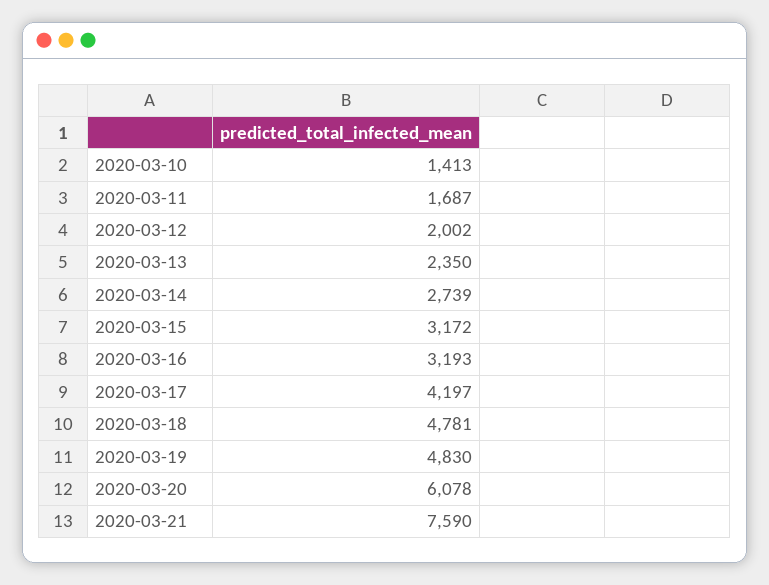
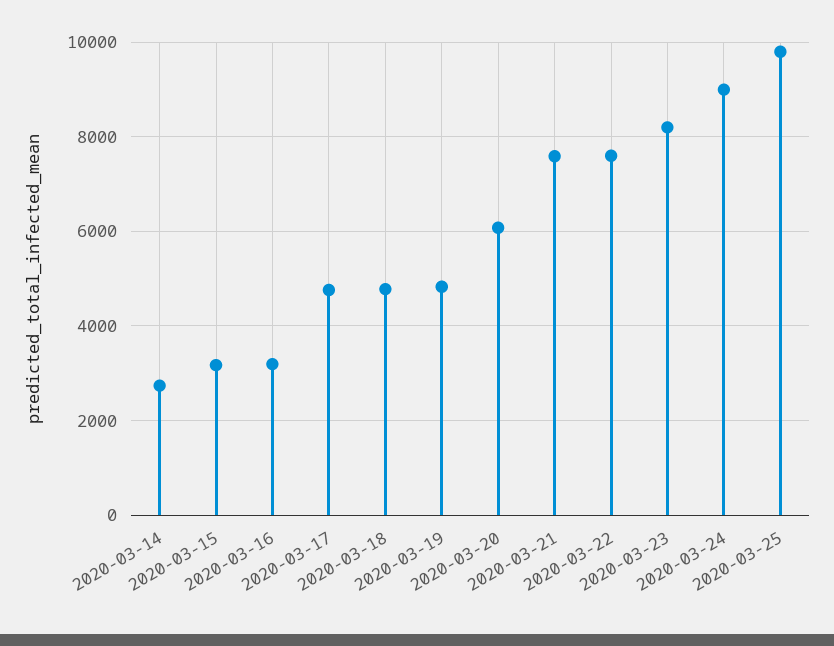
2020-03-10: 1413 -> none
2020-03-11: 1687 -> none
2020-03-12: 2002 -> none
2020-03-13: 2350 -> none
2020-03-17: 4197 -> 4800
2020-03-22: none -> 7600
2020-03-23: none -> 8200
2020-03-24: none -> 9000
2020-03-25: none -> 9800

